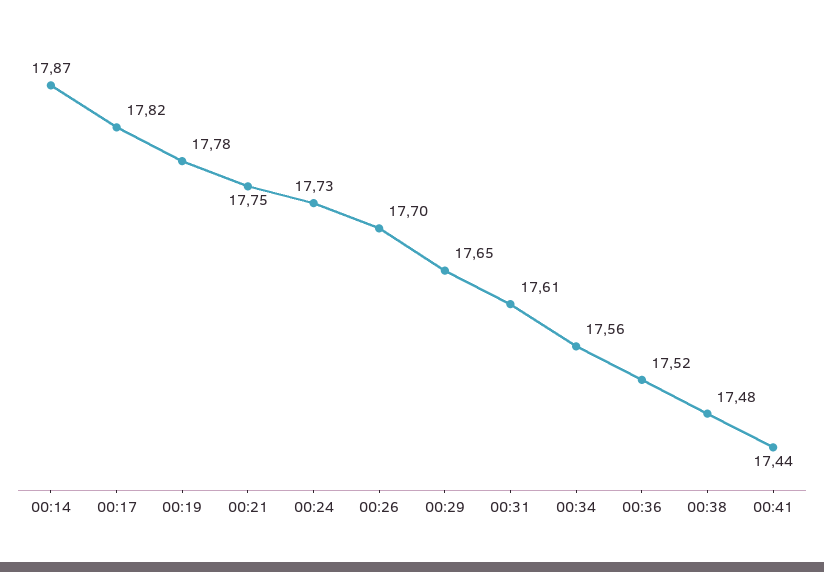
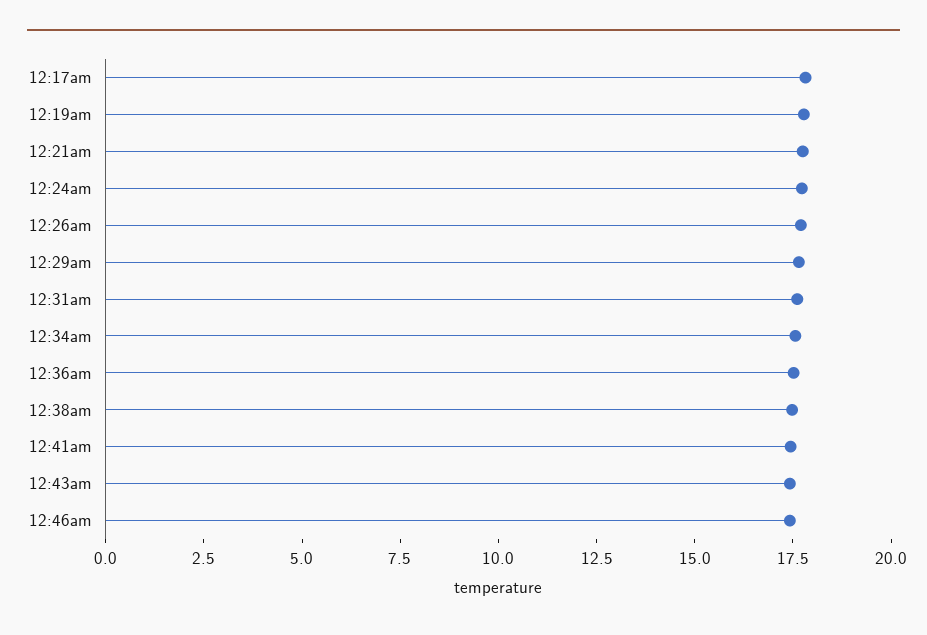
00:14: 17.87 -> none
12:43am: none -> 17.5
12:46am: none -> 17.5

